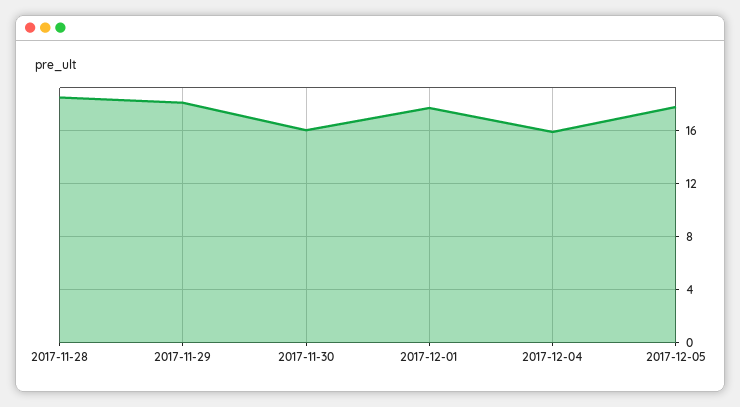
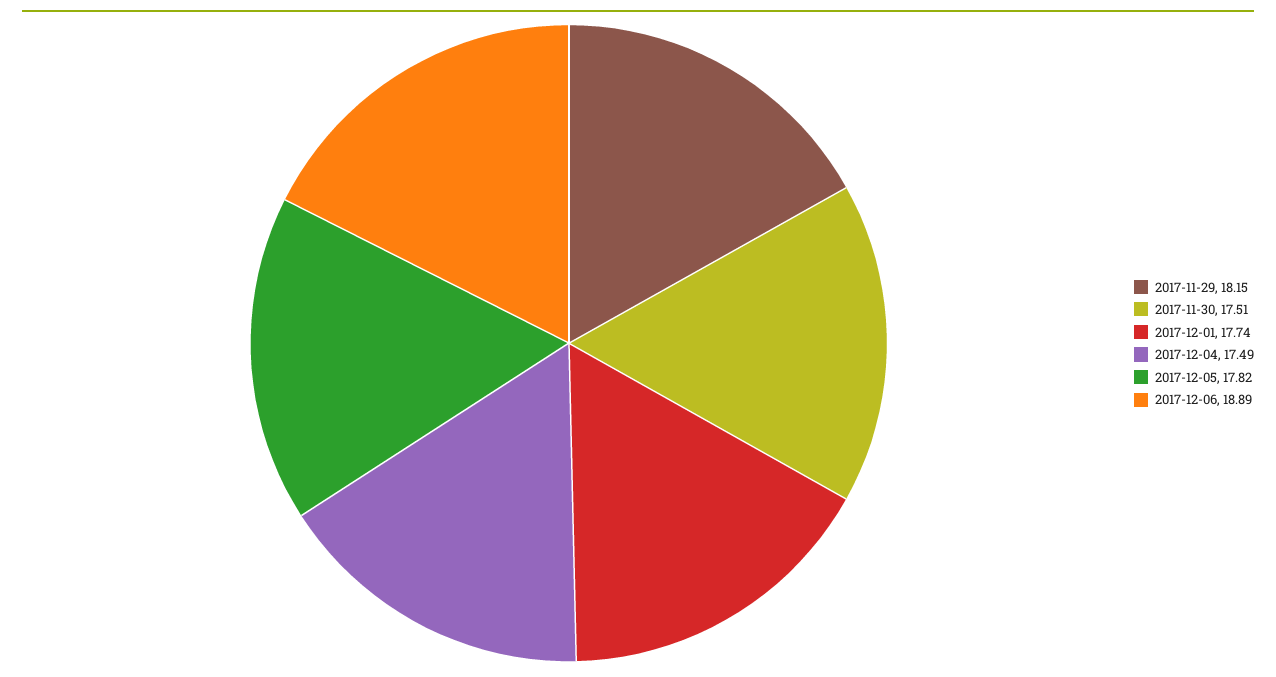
2017-11-28: 18.5 -> none
2017-11-30: 16 -> 17.51
2017-12-04: 16 -> 17.49
2017-12-06: none -> 18.89

